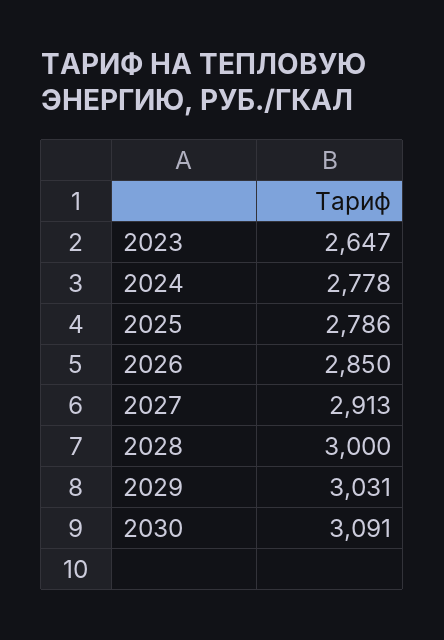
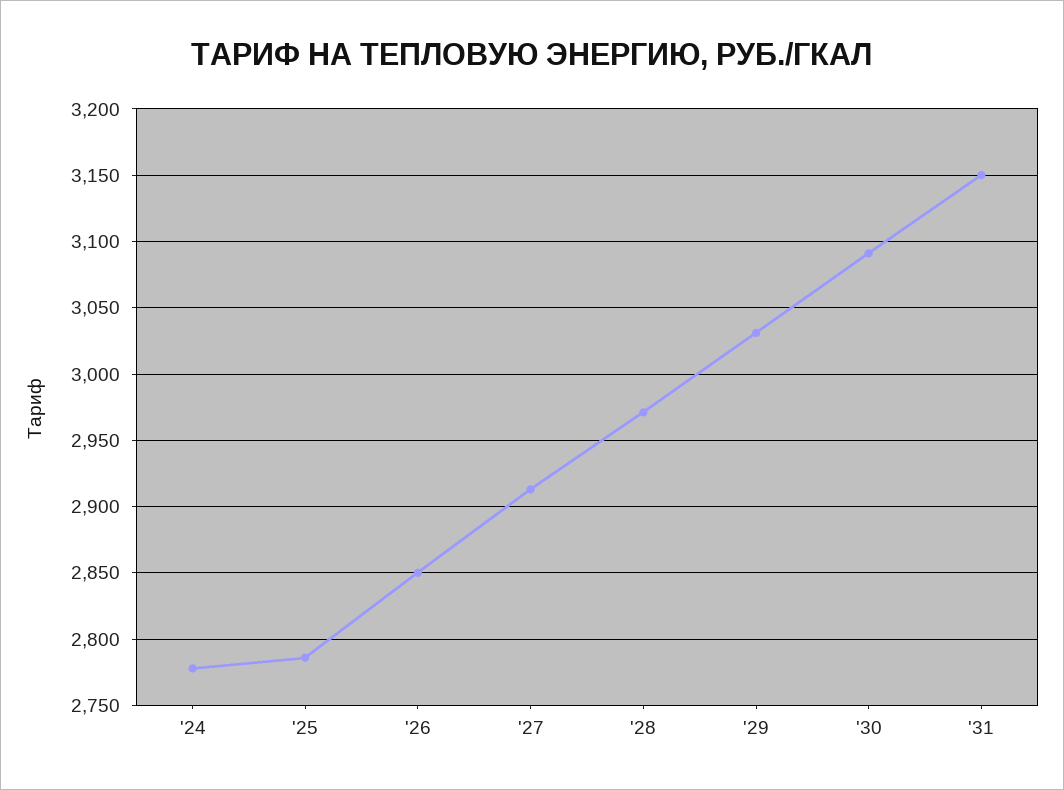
2023: 2647 -> none
2028: 3000 -> 2970
'31: none -> 3150

